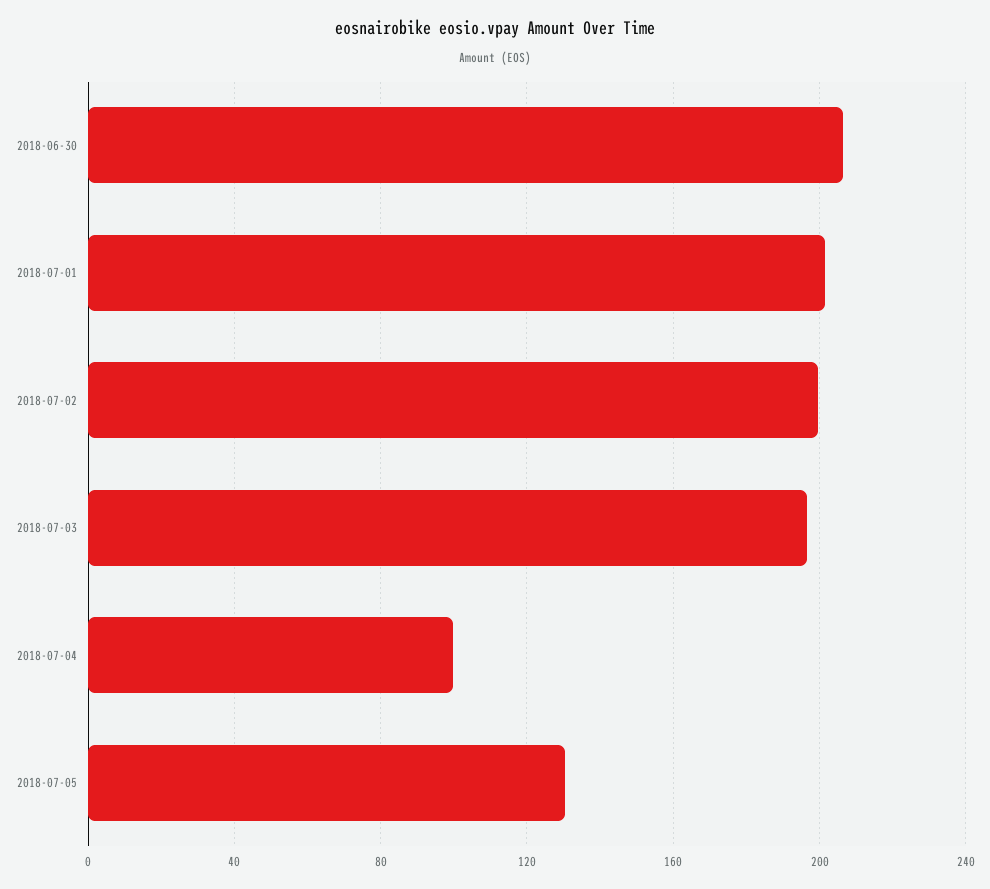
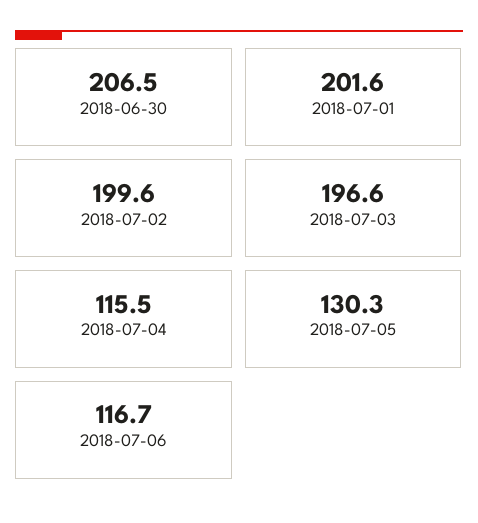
2018-07-04: 100 -> 115.5
2018-07-06: none -> 116.7

